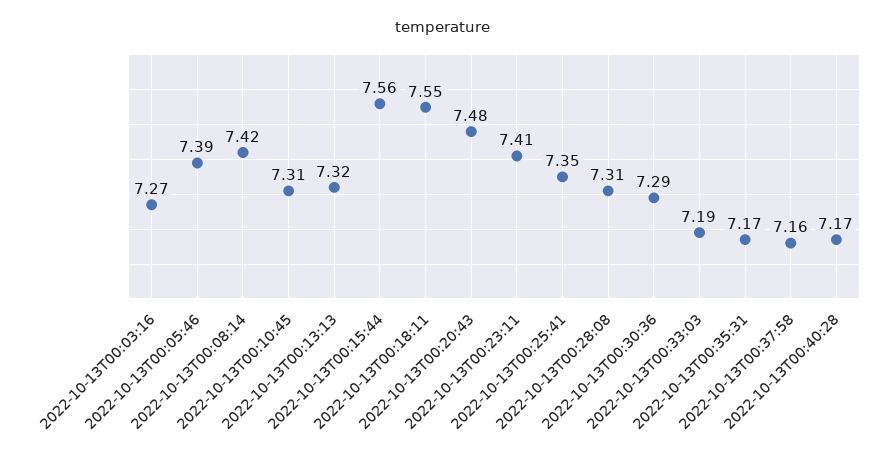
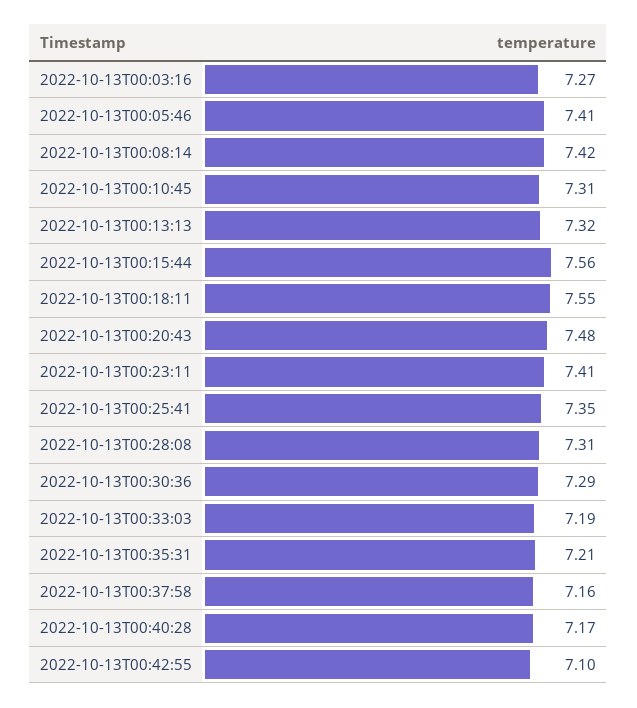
2022-10-13T00:05:46: 7.39 -> 7.41
2022-10-13T00:35:31: 7.17 -> 7.21
2022-10-13T00:42:55: none -> 7.1

